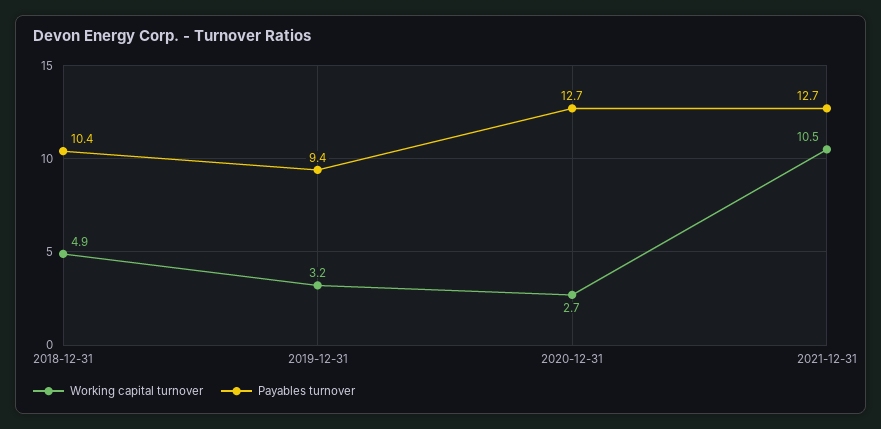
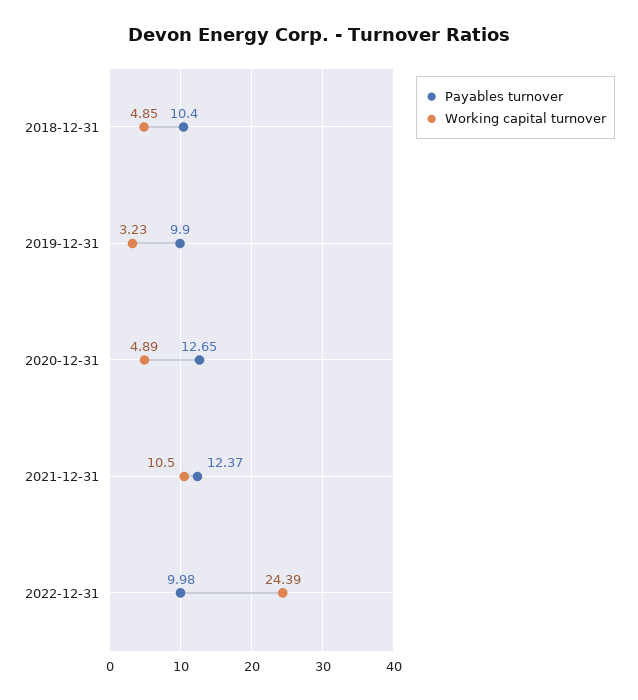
Payables turnover, 2019-12-31: 9.4 -> 9.9
Working capital turnover, 2020-12-31: 2.7 -> 4.89
Payables turnover, 2021-12-31: 12.7 -> 12.37
Payables turnover, 2022-12-31: none -> 9.98
Working capital turnover, 2022-12-31: none -> 24.39

